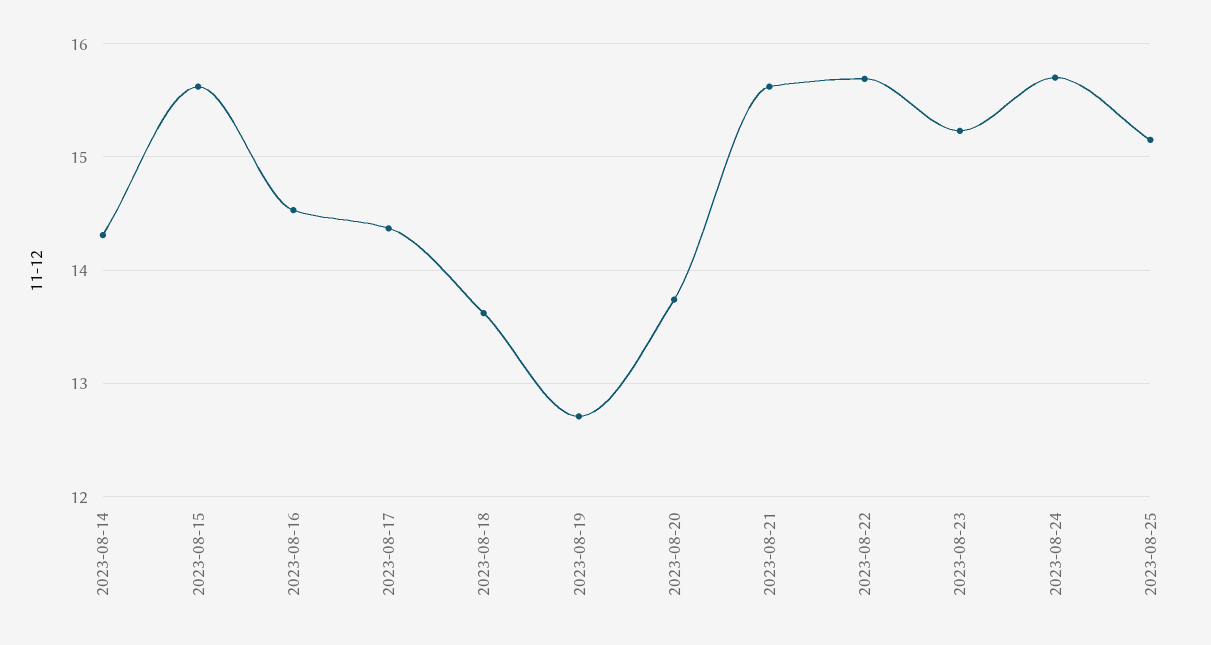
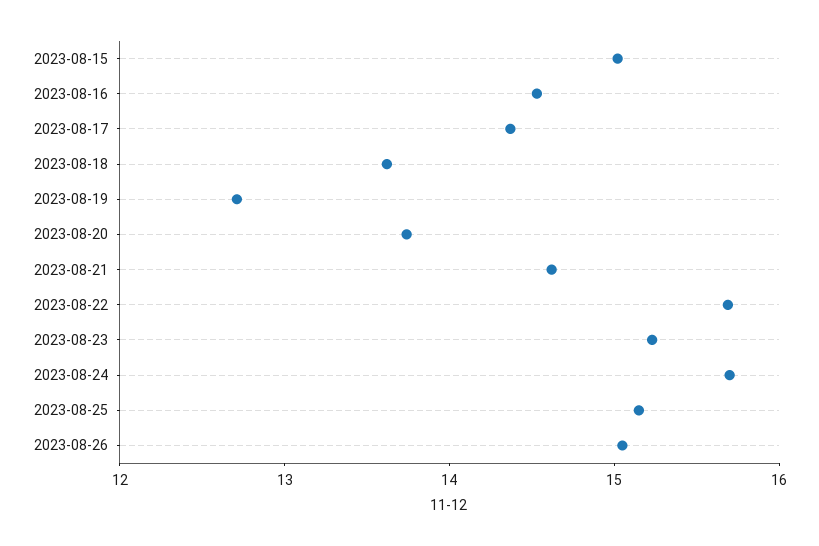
2023-08-14: 14.3 -> none
2023-08-15: 15.6 -> 15
2023-08-21: 15.6 -> 14.6
2023-08-26: none -> 15

